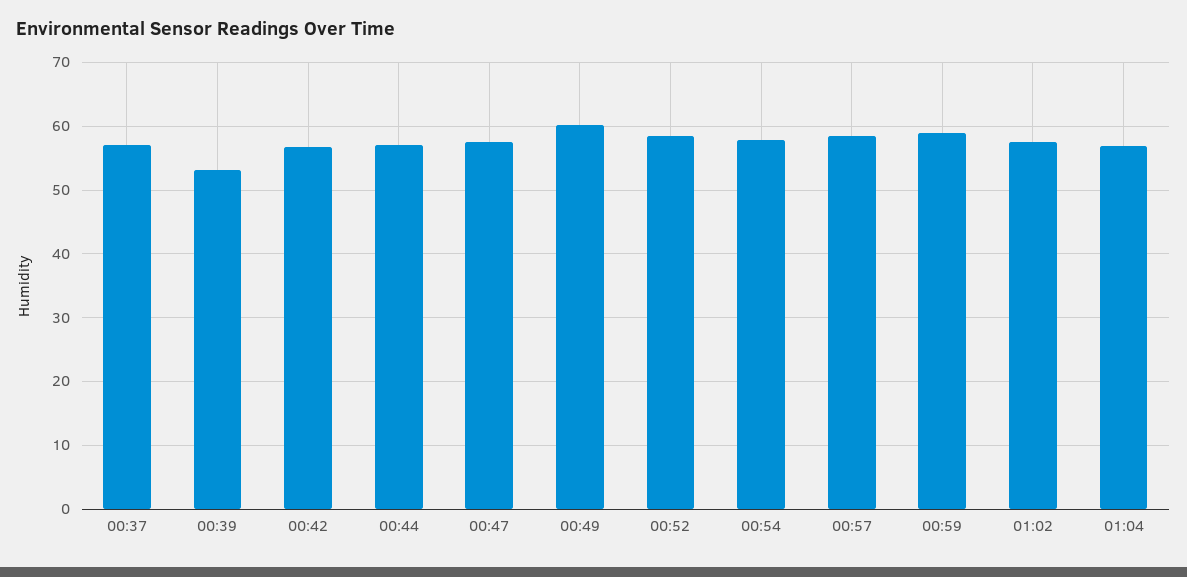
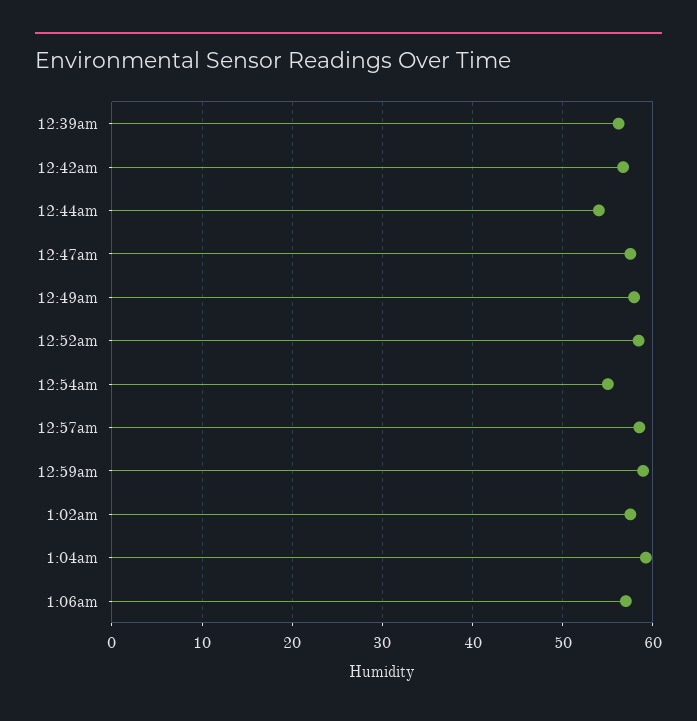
00:37: 57 -> none
00:39: 53 -> 56
00:44: 57 -> 54
00:49: 60 -> 58
00:54: 58 -> 55
01:04: 57 -> 59
1:06am: none -> 57

